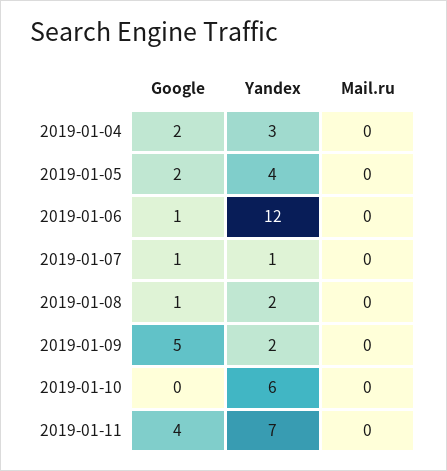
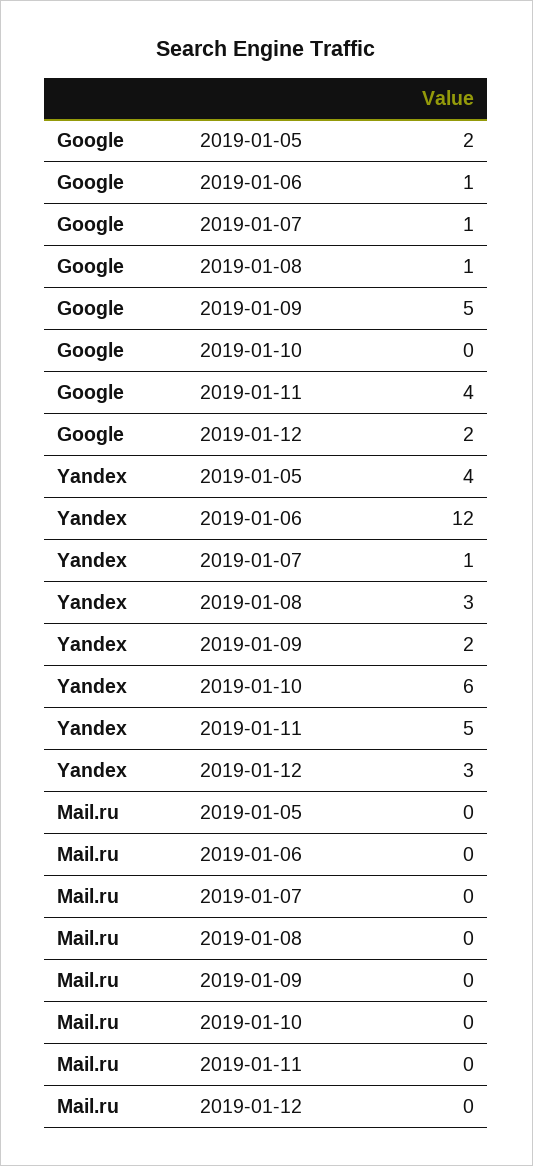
Google, 2019-01-04: 2 -> none
Yandex, 2019-01-04: 3 -> none
Mail.ru, 2019-01-04: 0 -> none
Yandex, 2019-01-08: 2 -> 3
Yandex, 2019-01-11: 7 -> 5
Google, 2019-01-12: none -> 2
Yandex, 2019-01-12: none -> 3
Mail.ru, 2019-01-12: none -> 0

